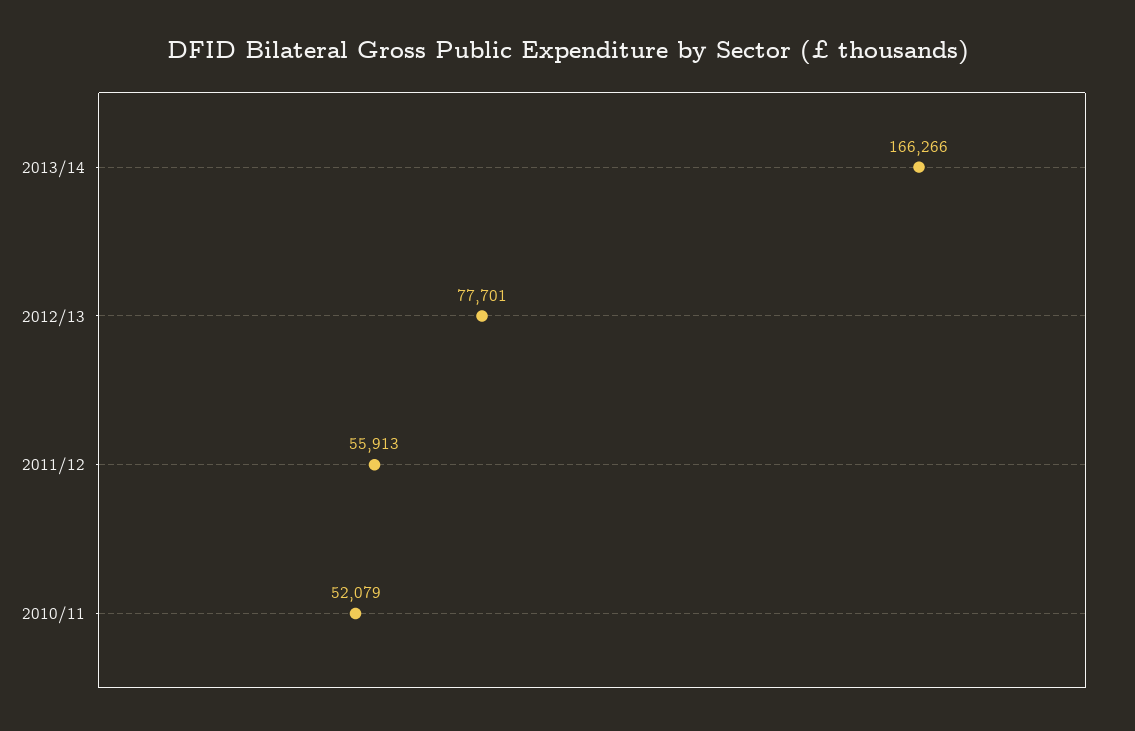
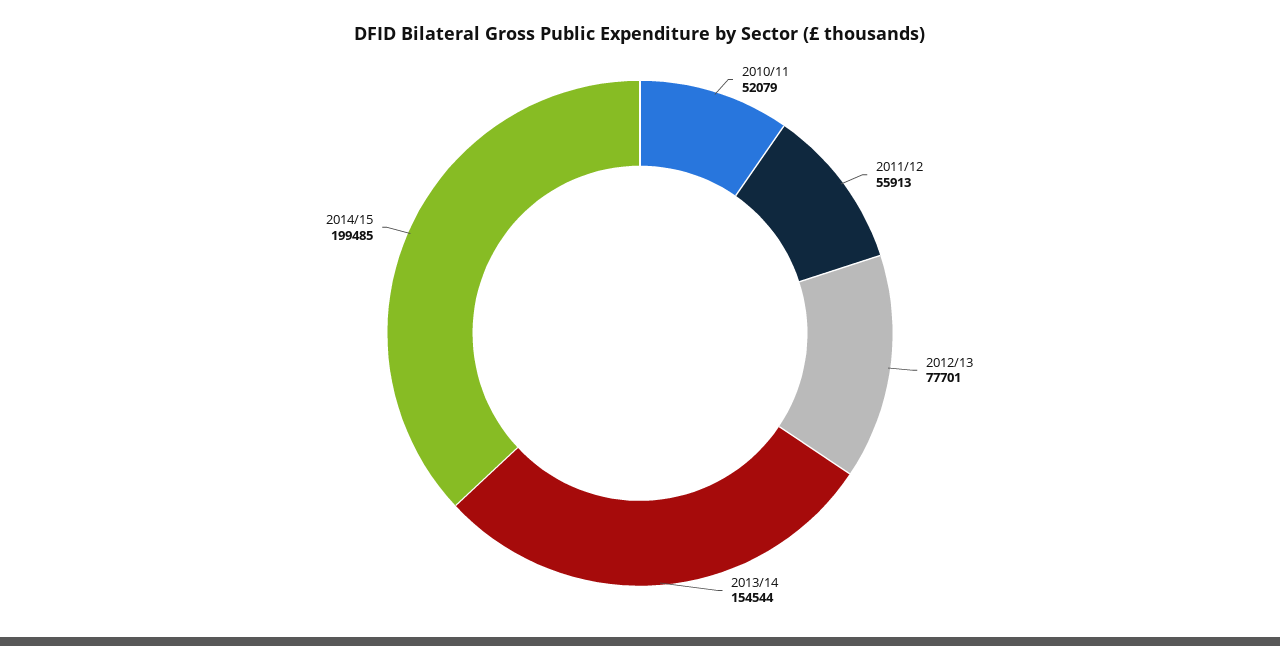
2013/14: 166266 -> 154544
2014/15: none -> 199485

